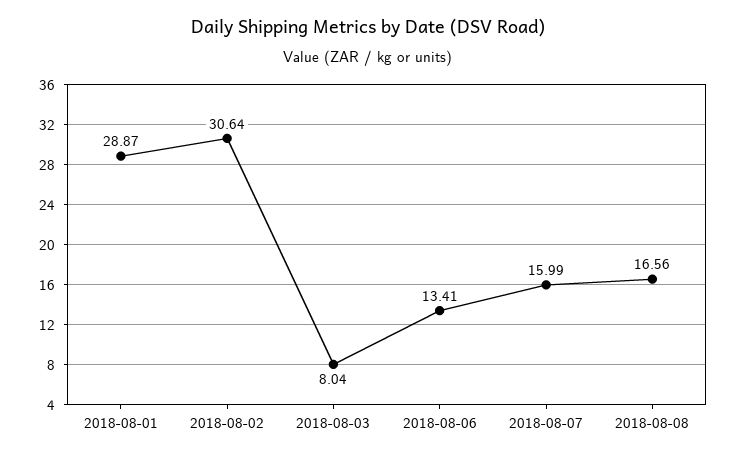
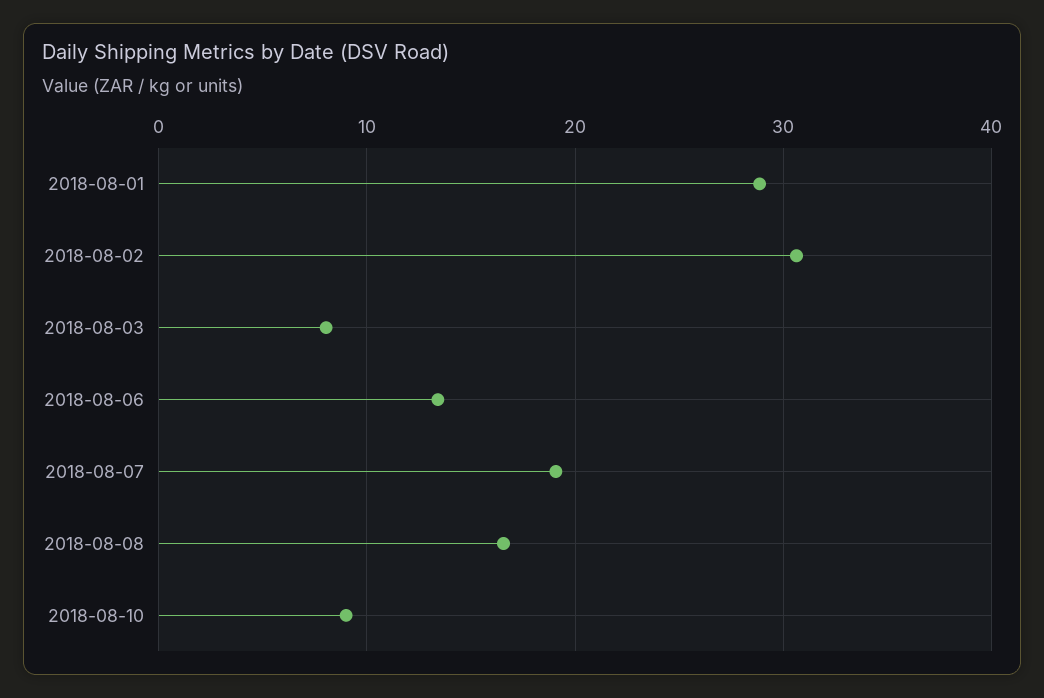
2018-08-07: 15.99 -> 19
2018-08-10: none -> 9

